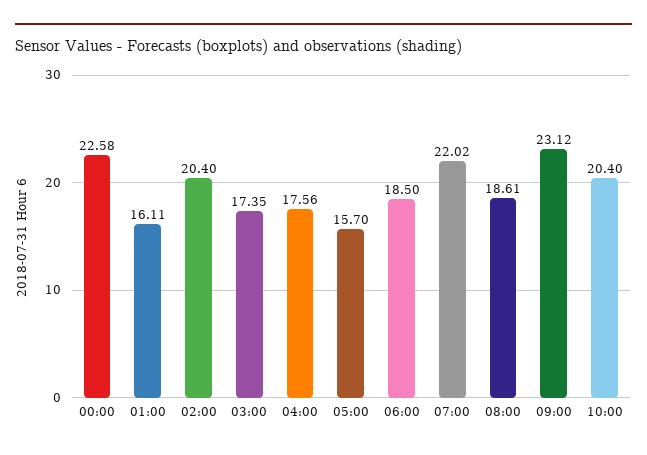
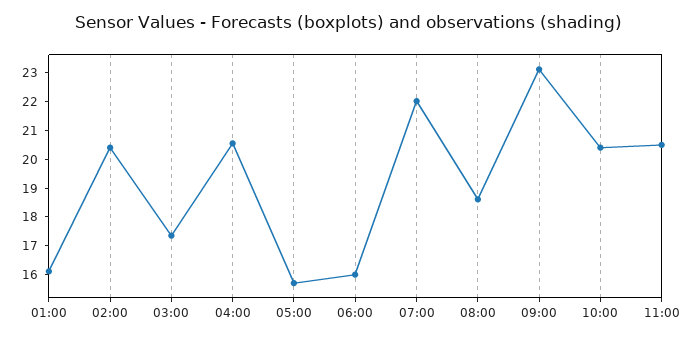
00:00: 22.58 -> none
04:00: 17.56 -> 20.5
06:00: 18.5 -> 16
11:00: none -> 20.5

